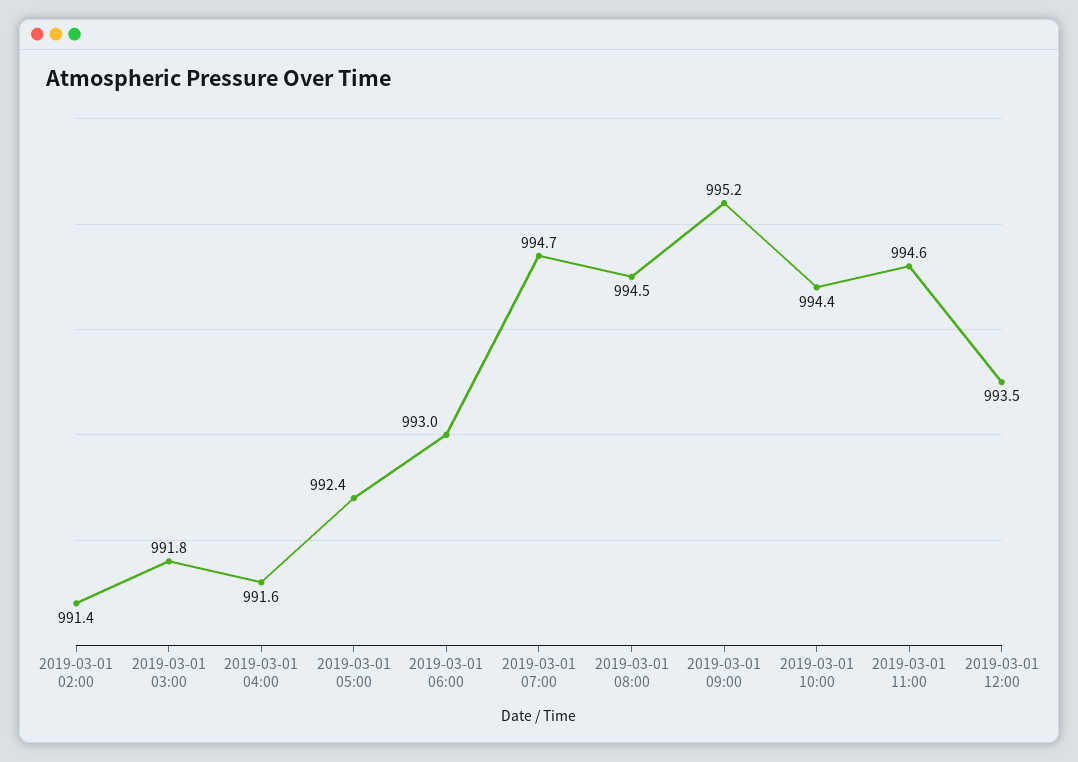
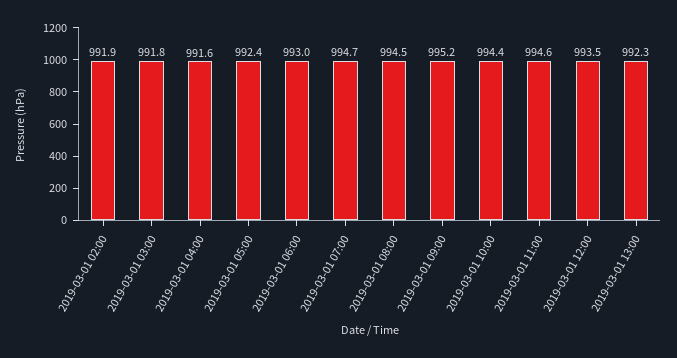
2019-03-01 02:00: 991.4 -> 991.9
2019-03-01 13:00: none -> 992.3

